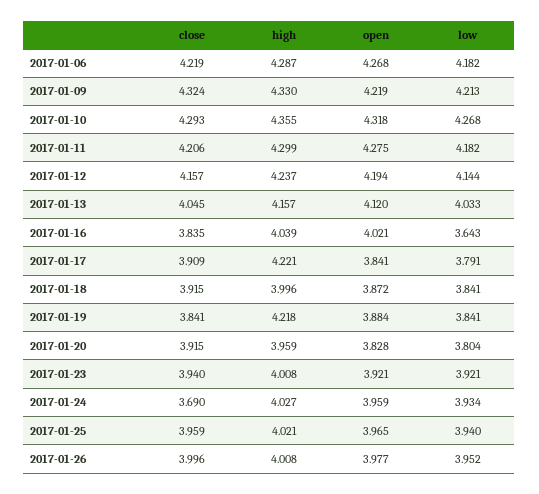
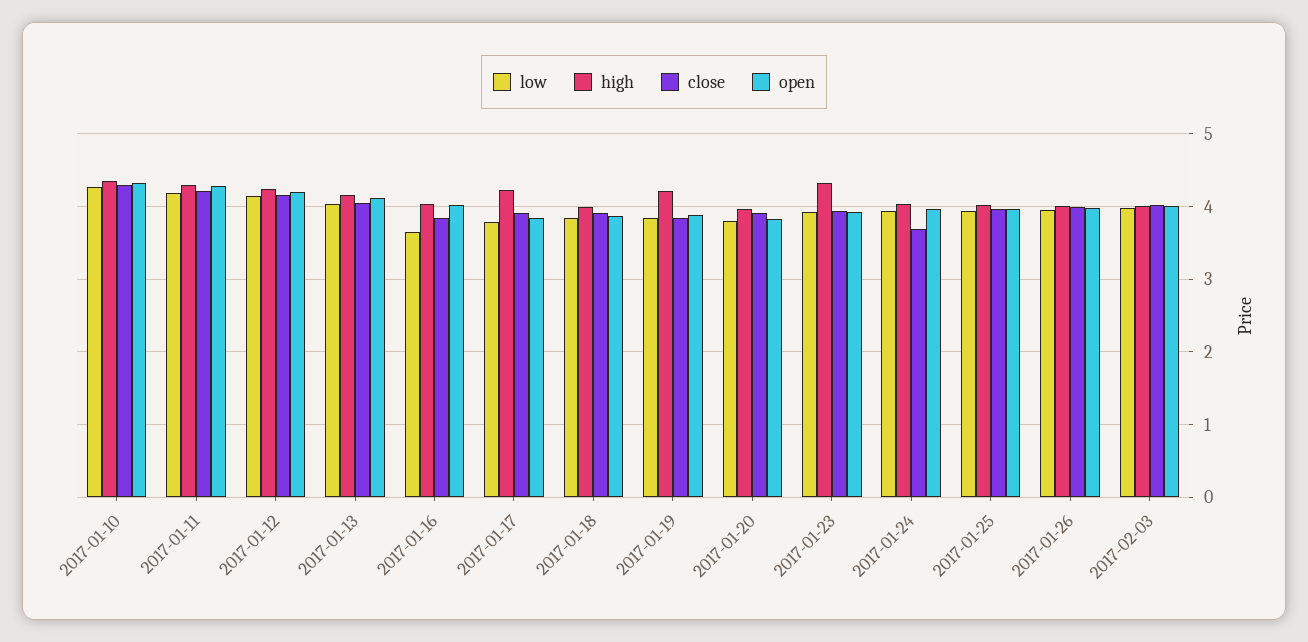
close, 2017-01-06: 4.219 -> none
high, 2017-01-06: 4.287 -> none
open, 2017-01-06: 4.268 -> none
low, 2017-01-06: 4.182 -> none
close, 2017-01-09: 4.324 -> none
high, 2017-01-09: 4.33 -> none
open, 2017-01-09: 4.219 -> none
low, 2017-01-09: 4.213 -> none
high, 2017-01-23: 4.008 -> 4.3
low, 2017-02-03: none -> 4
high, 2017-02-03: none -> 4
close, 2017-02-03: none -> 4
open, 2017-02-03: none -> 4

